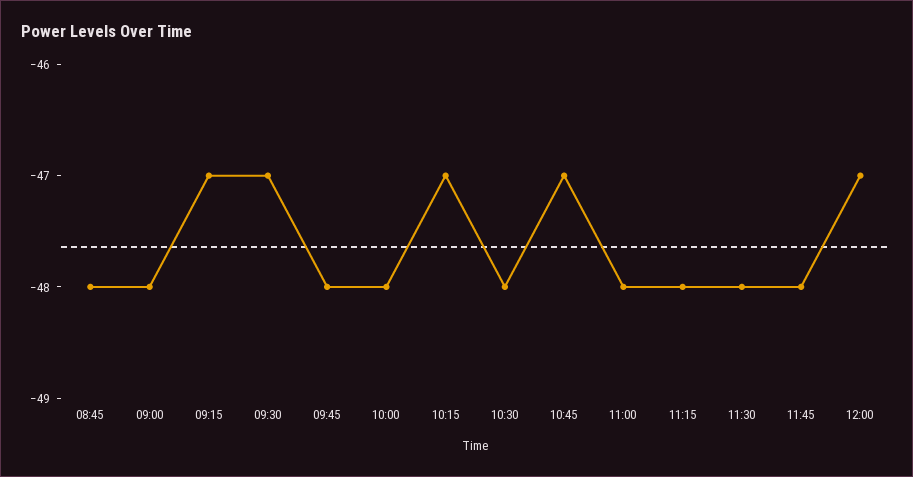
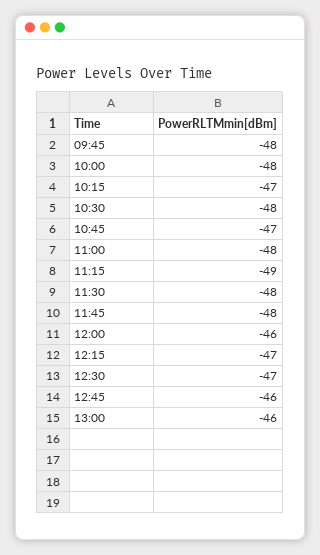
08:45: -48 -> none
09:00: -48 -> none
09:15: -47 -> none
09:30: -47 -> none
11:15: -48 -> -49
12:00: -47 -> -46
12:15: none -> -47
12:30: none -> -47
12:45: none -> -46
13:00: none -> -46

